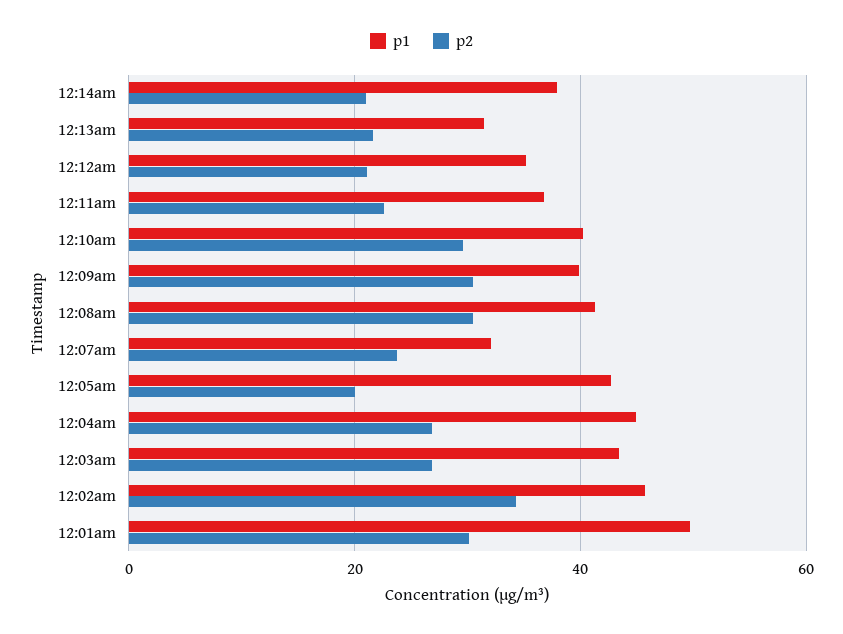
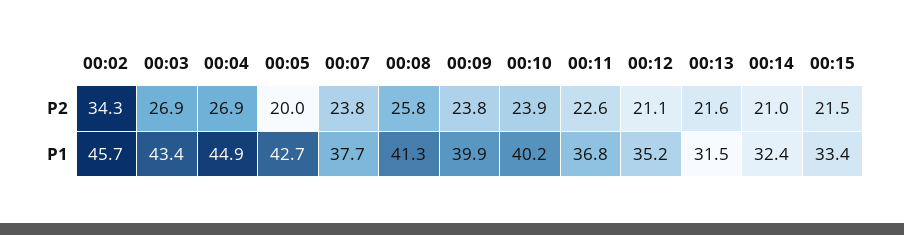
p1, 12:14am: 38 -> 32.4
p2, 12:10am: 30 -> 23.9
p2, 12:09am: 30 -> 23.8
p2, 12:08am: 30 -> 25.8
p1, 12:07am: 32 -> 37.7
p1, 12:01am: 50 -> none
p2, 12:01am: 30 -> none
p2, 00:15: none -> 21.5
p1, 00:15: none -> 33.4

